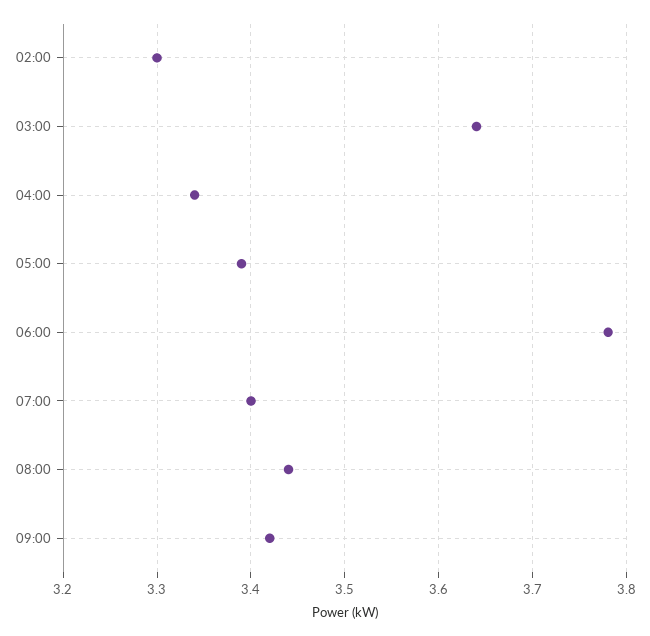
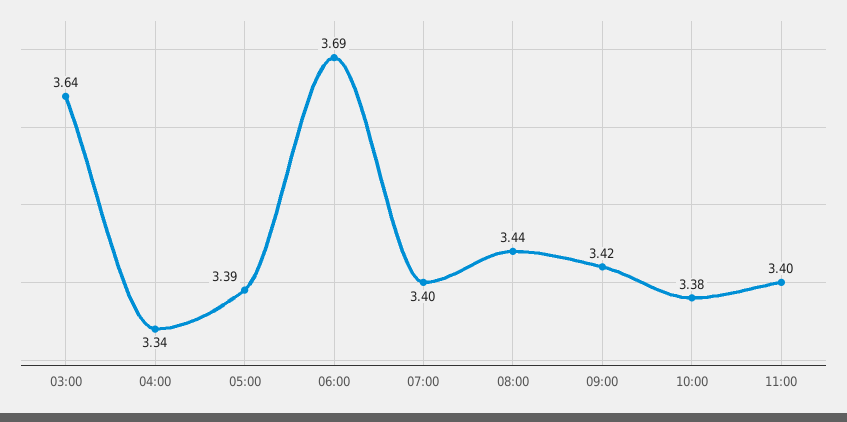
02:00: 3.3 -> none
06:00: 3.78 -> 3.69
10:00: none -> 3.38
11:00: none -> 3.4

